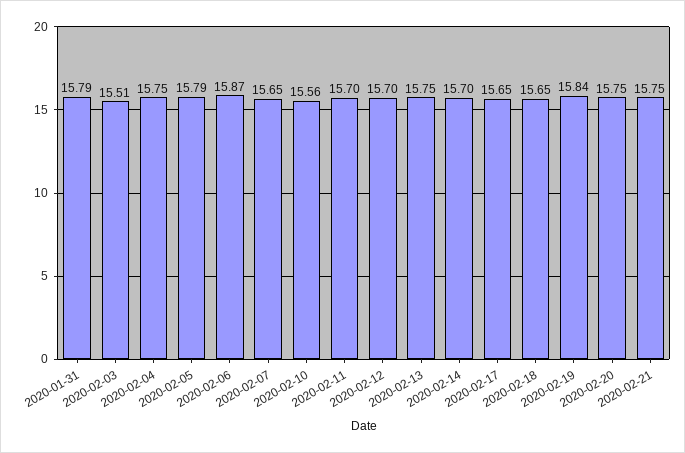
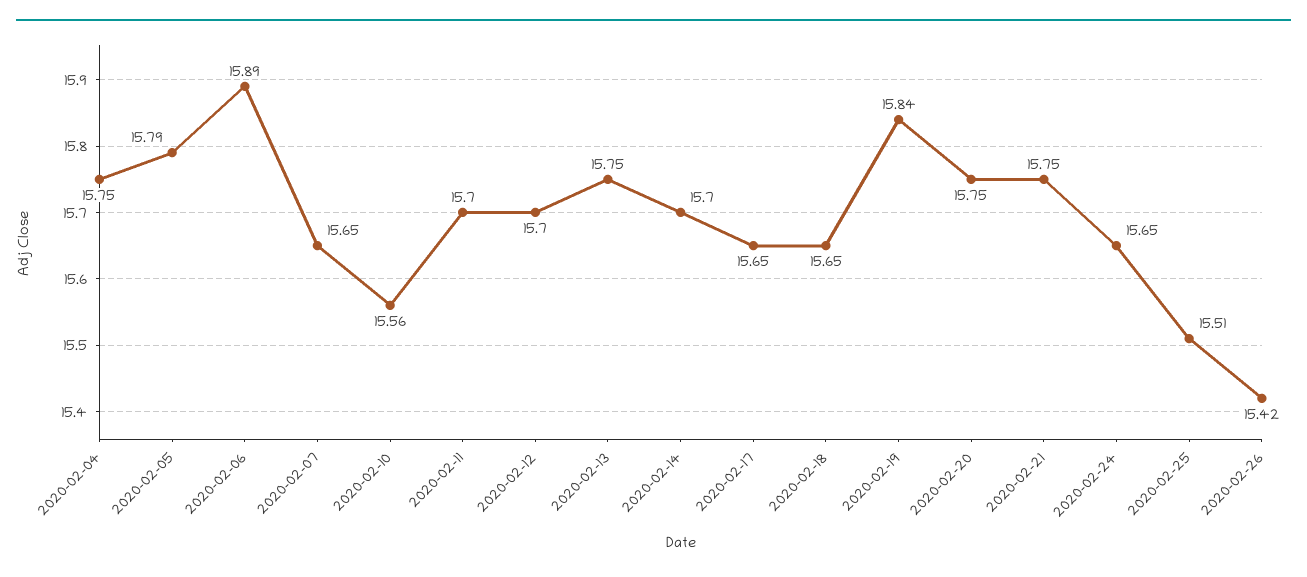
2020-01-31: 15.79 -> none
2020-02-03: 15.51 -> none
2020-02-06: 15.87 -> 15.89
2020-02-24: none -> 15.65
2020-02-25: none -> 15.51
2020-02-26: none -> 15.42

